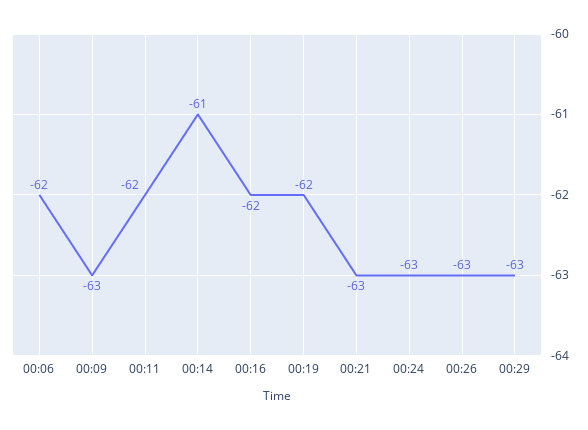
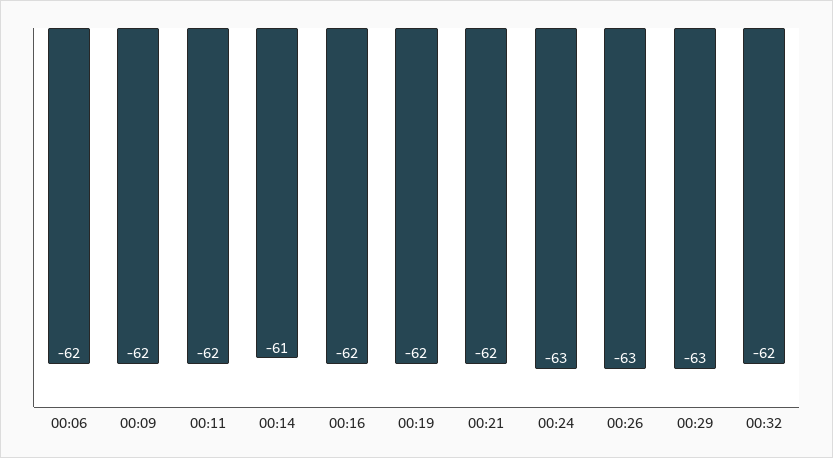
00:09: -63 -> -62
00:21: -63 -> -62
00:32: none -> -62

